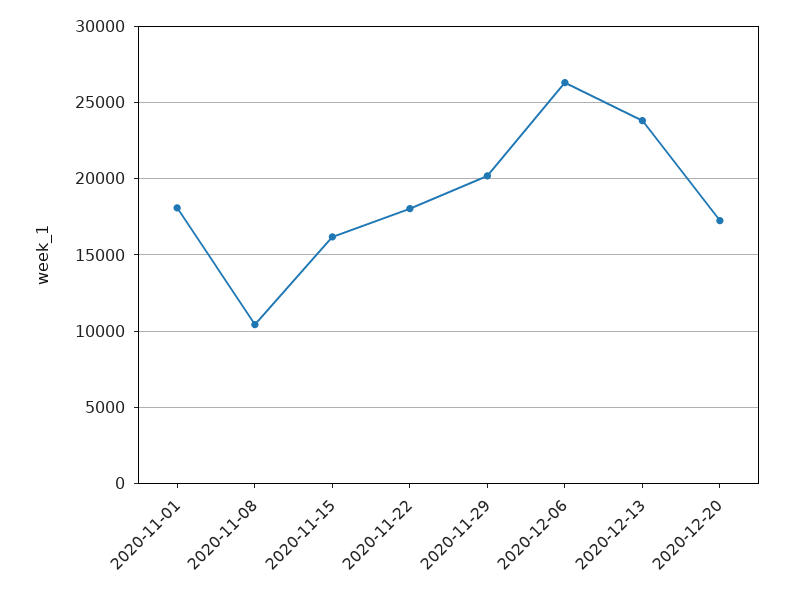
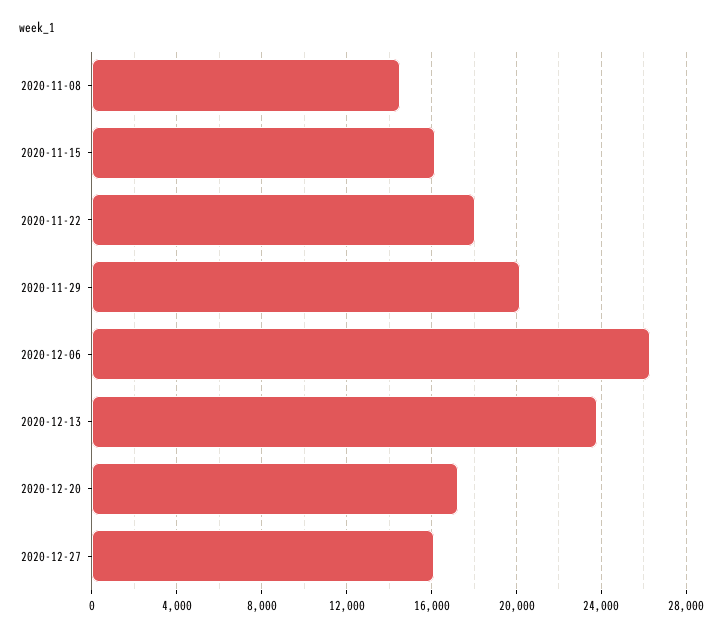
2020-11-01: 18000 -> none
2020-11-08: 10500 -> 14500
2020-12-27: none -> 16000

